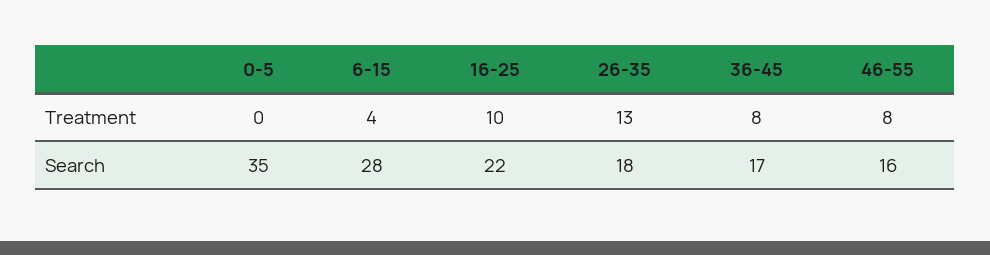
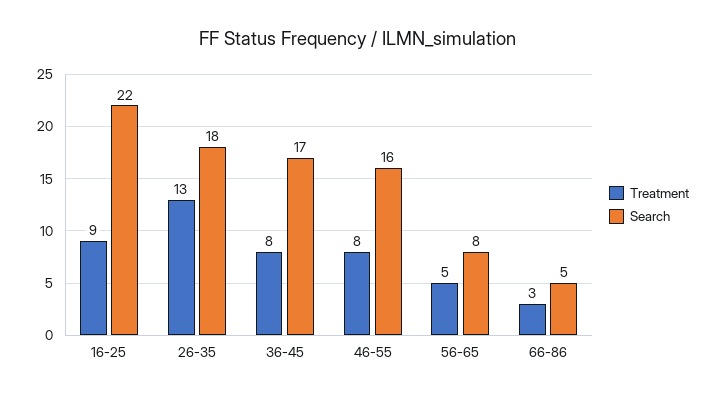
Treatment, 0-5: 0 -> none
Treatment, 6-15: 4 -> none
Treatment, 16-25: 10 -> 9
Search, 0-5: 35 -> none
Search, 6-15: 28 -> none
Treatment, 56-65: none -> 5
Search, 56-65: none -> 8
Treatment, 66-86: none -> 3
Search, 66-86: none -> 5

